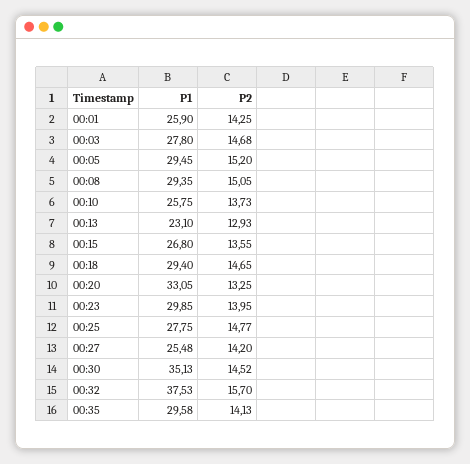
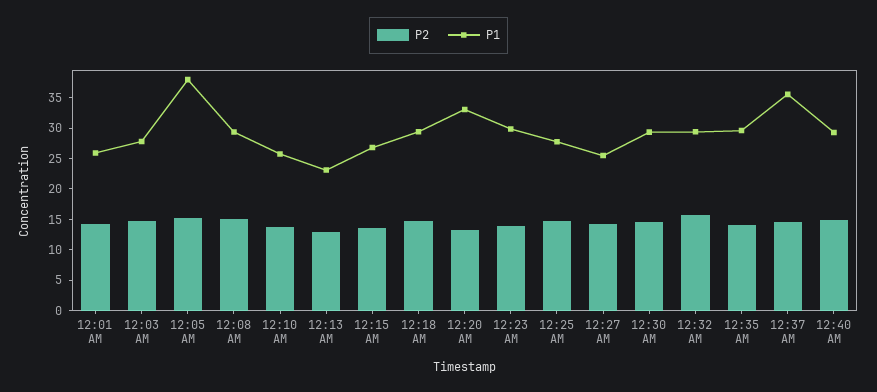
P1, 00:05: 29.45 -> 37.5
P1, 00:30: 35.13 -> 30
P1, 00:32: 37.53 -> 30
P2, 12:37 AM: none -> 15
P1, 12:37 AM: none -> 35
P2, 12:40 AM: none -> 15
P1, 12:40 AM: none -> 30

